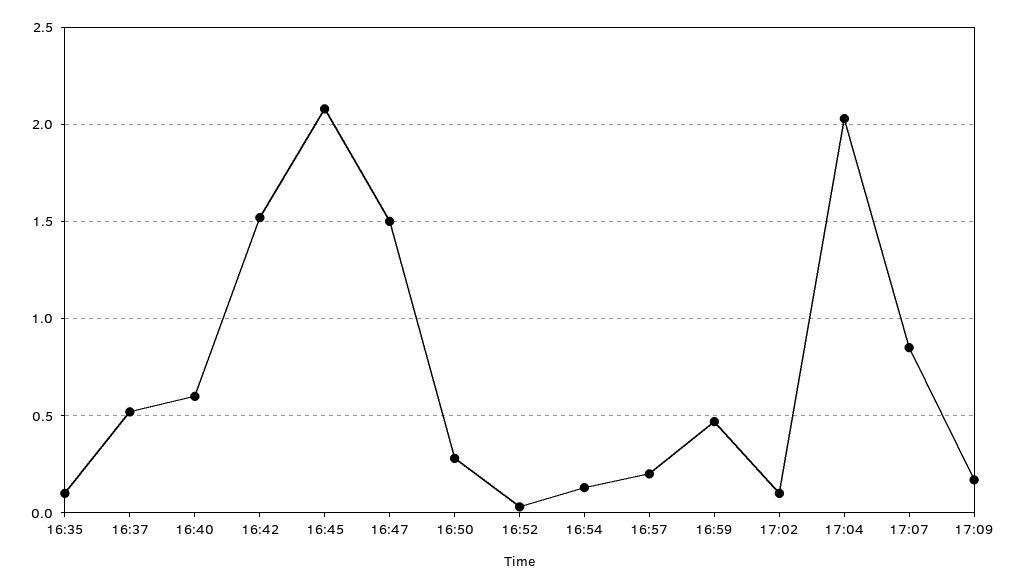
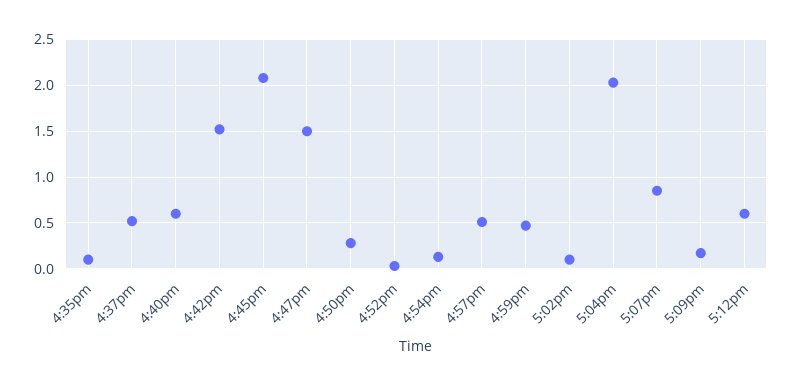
16:57: 0.2 -> 0.5
5:12pm: none -> 0.6

